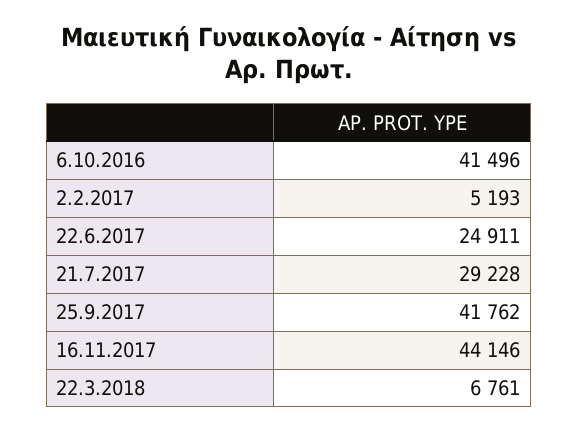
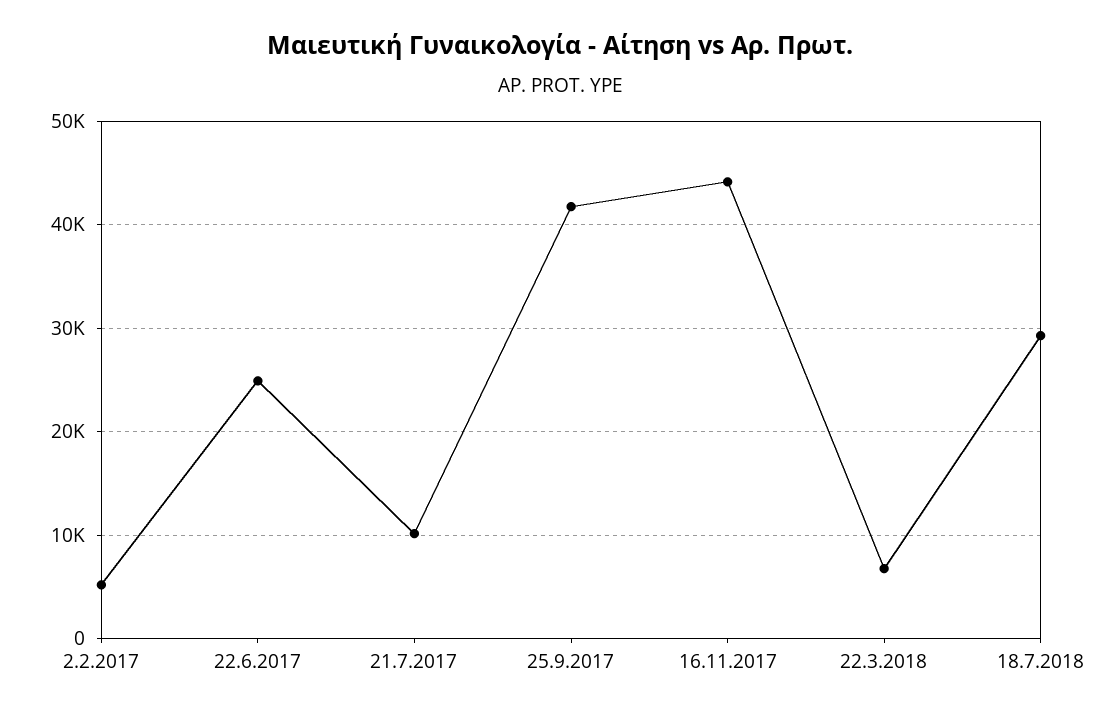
6.10.2016: 41496 -> none
21.7.2017: 29228 -> 10000
18.7.2018: none -> 29000

